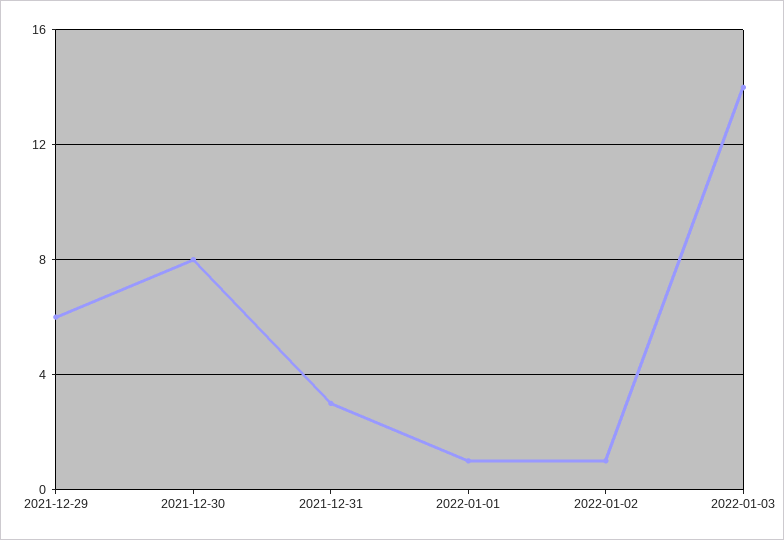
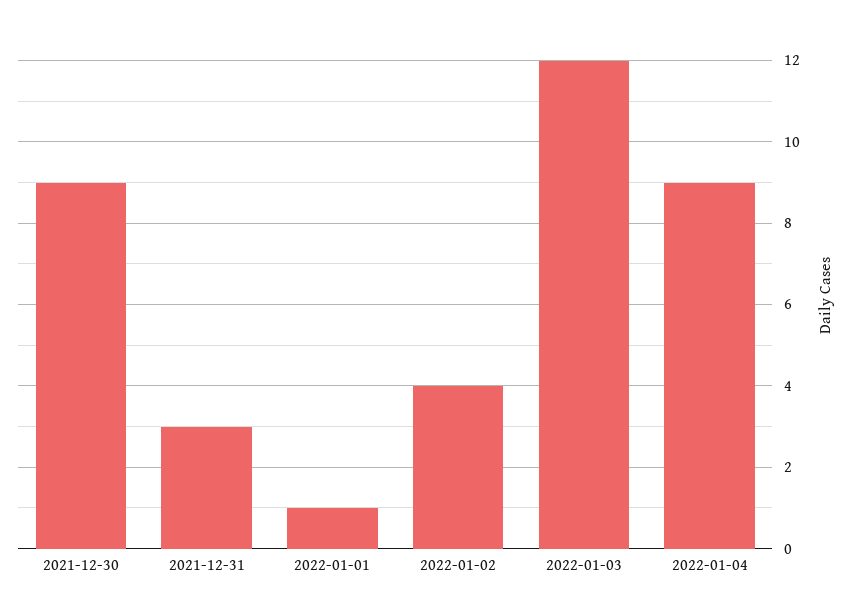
2021-12-29: 6 -> none
2021-12-30: 8 -> 9
2022-01-02: 1 -> 4
2022-01-03: 14 -> 12
2022-01-04: none -> 9

